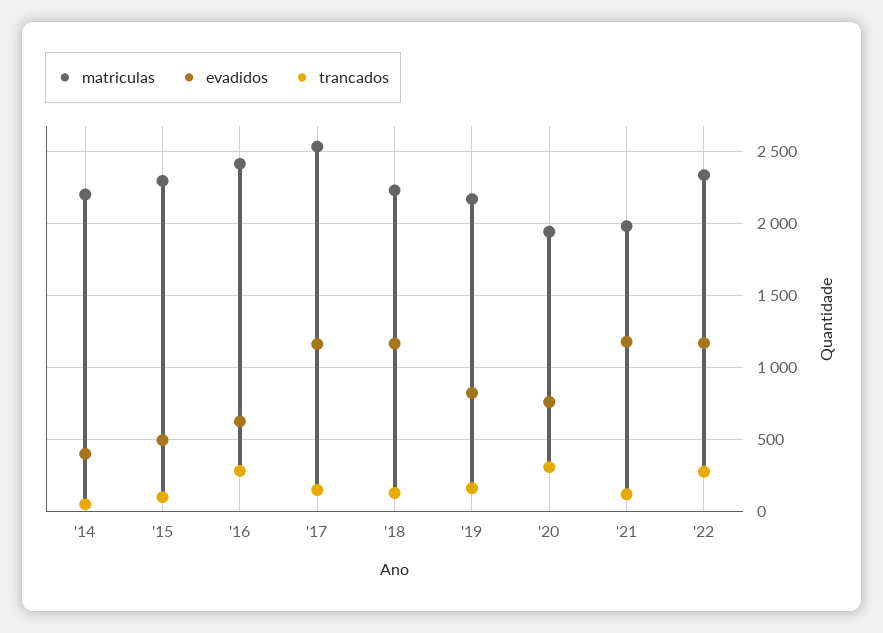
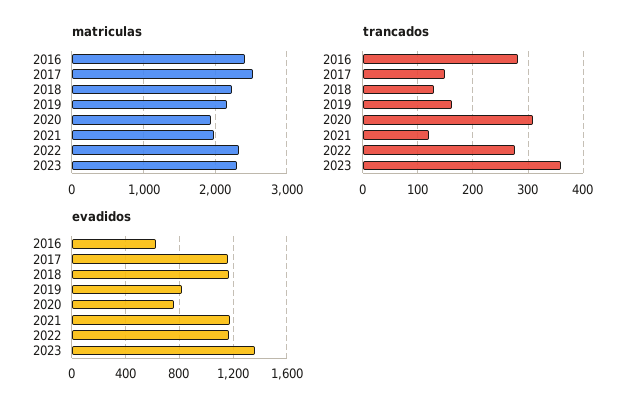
matriculas, '14: 2200 -> none
evadidos, '14: 400 -> none
trancados, '14: 50 -> none
matriculas, '15: 2300 -> none
evadidos, '15: 500 -> none
trancados, '15: 100 -> none
matriculas, 2023: none -> 2300
trancados, 2023: none -> 360
evadidos, 2023: none -> 1350

